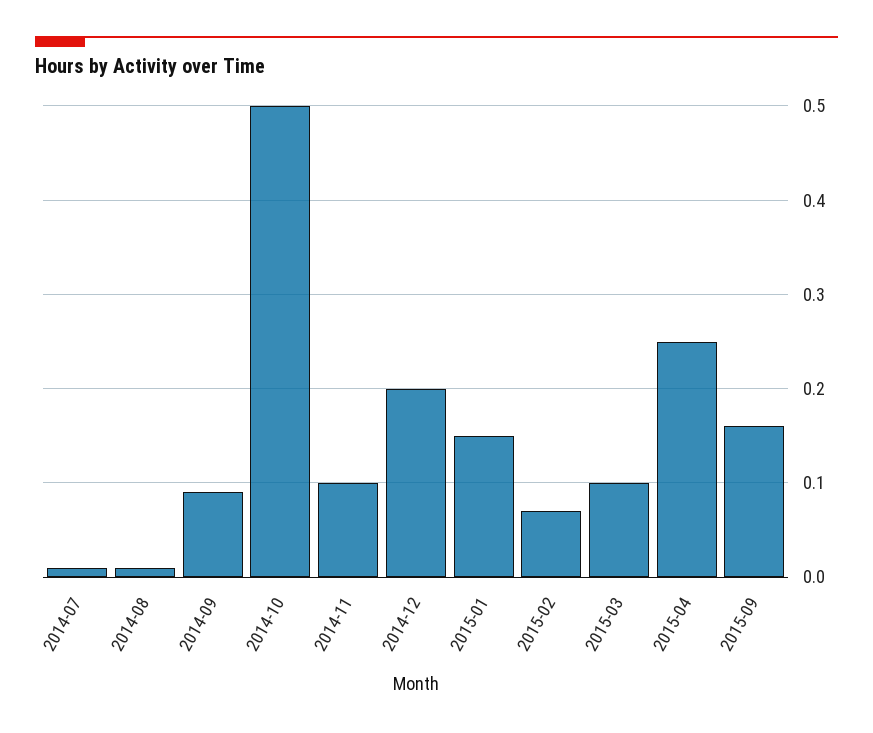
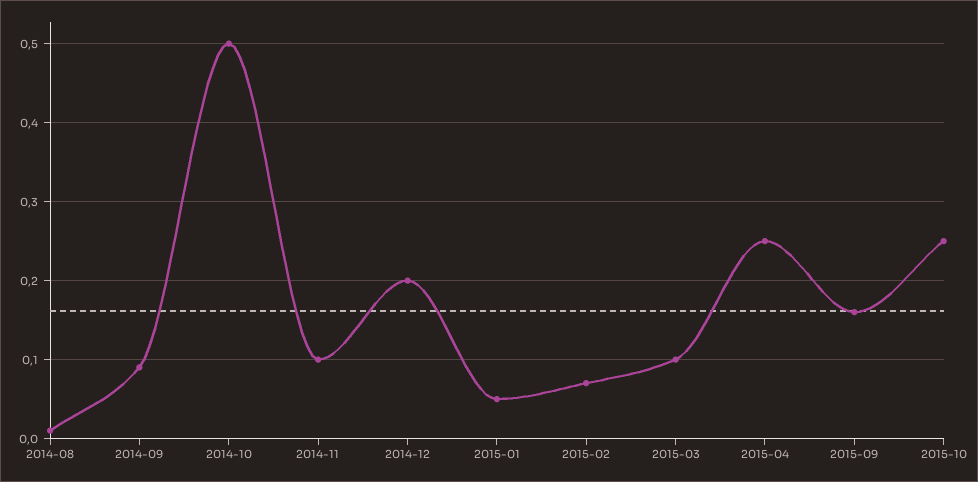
2014-07: 0.01 -> none
2015-01: 0.15 -> 0.05
2015-10: none -> 0.25

